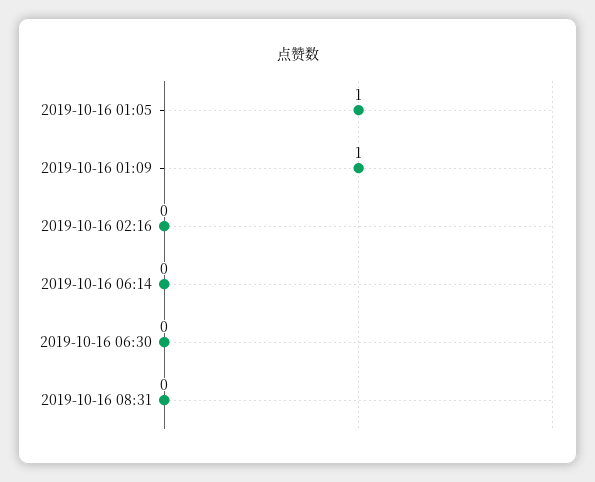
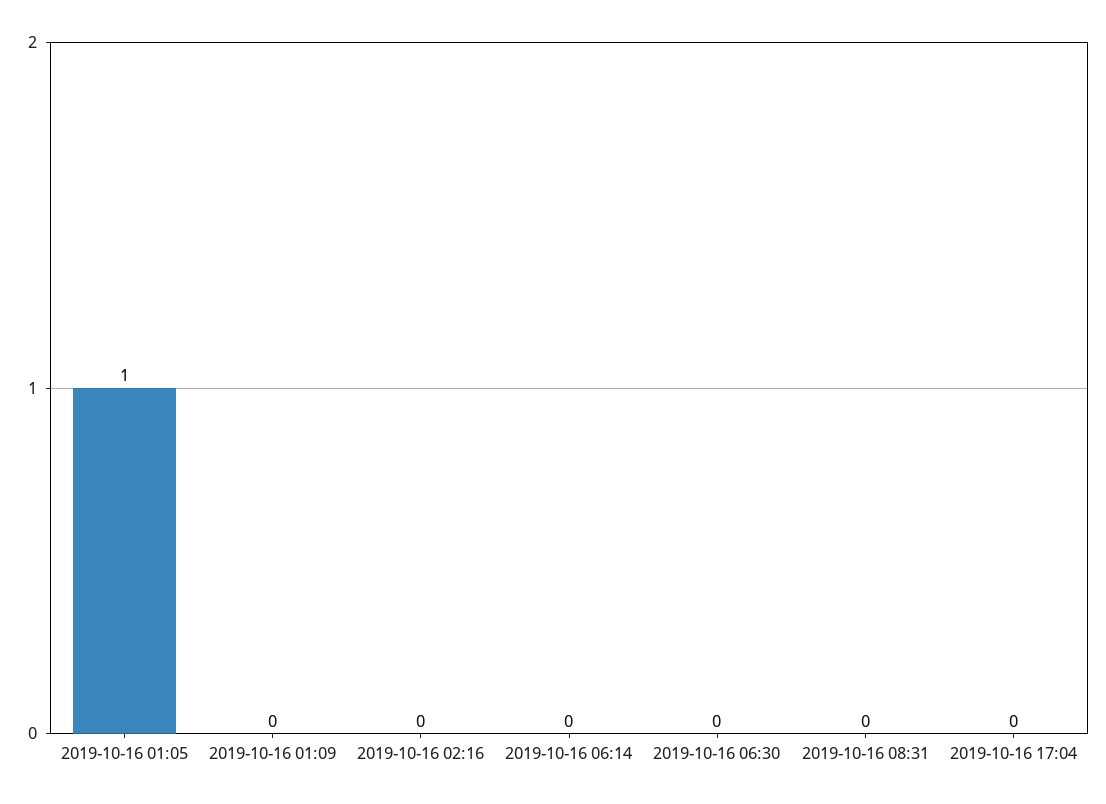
2019-10-16 01:09: 1 -> 0
2019-10-16 17:04: none -> 0

